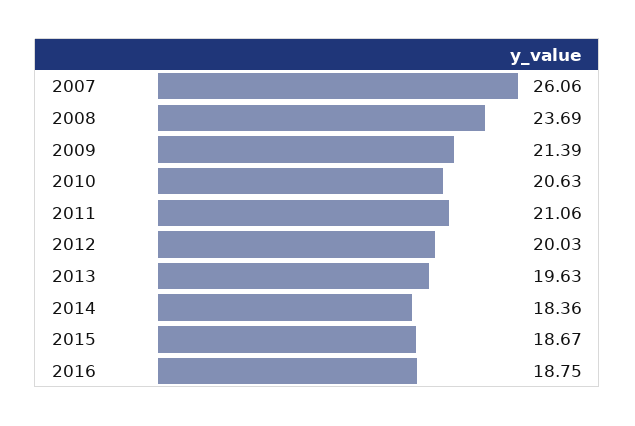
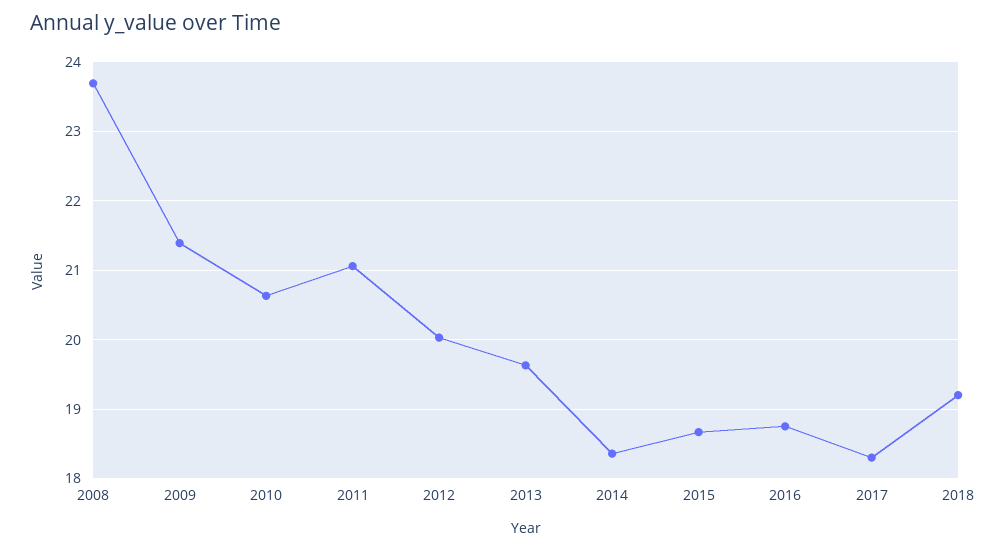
2007: 26.06 -> none
2017: none -> 18.3
2018: none -> 19.2

